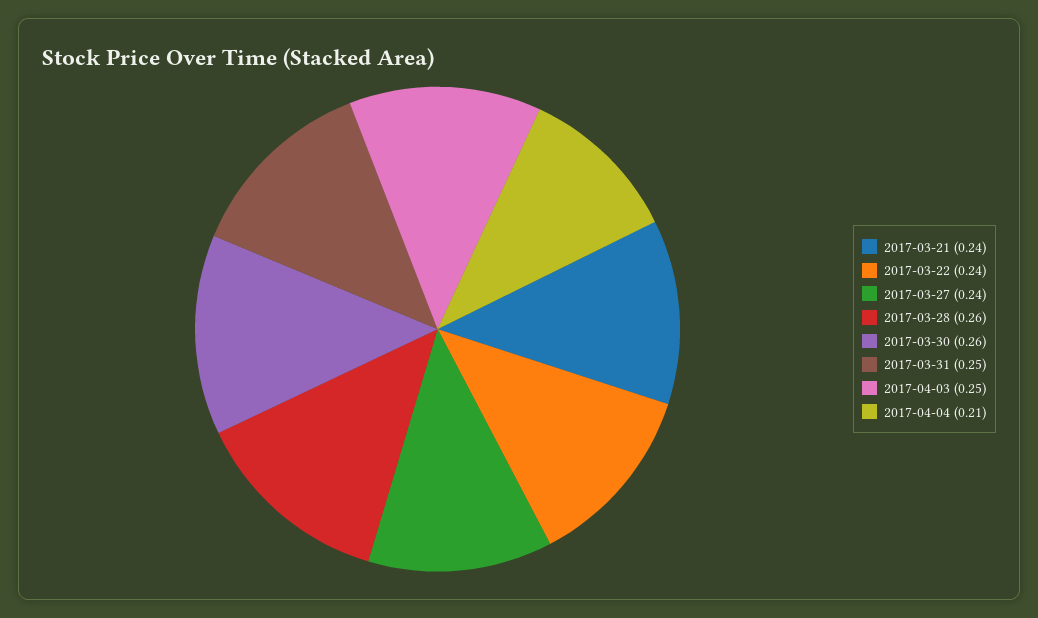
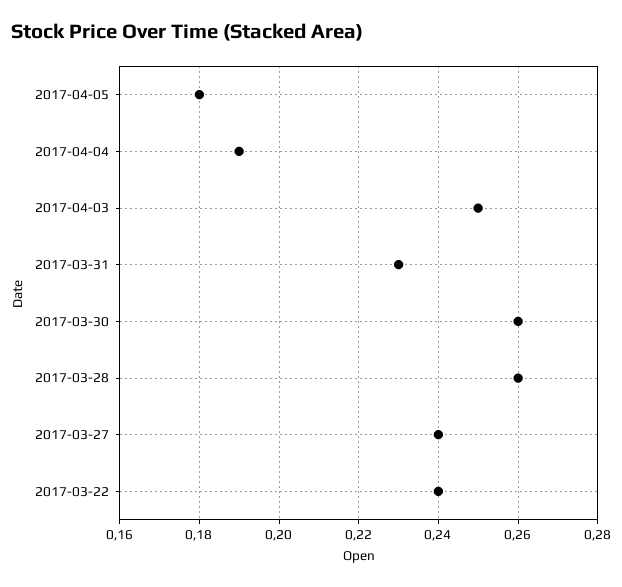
2017-03-21: 0.24 -> none
2017-03-31: 0.25 -> 0.23
2017-04-04: 0.21 -> 0.19
2017-04-05: none -> 0.18

